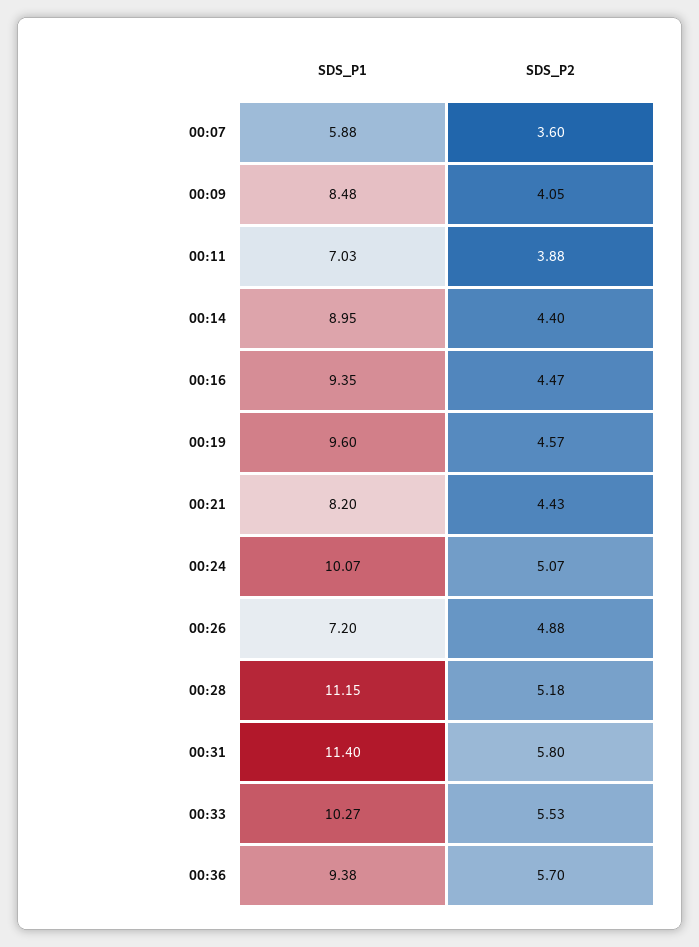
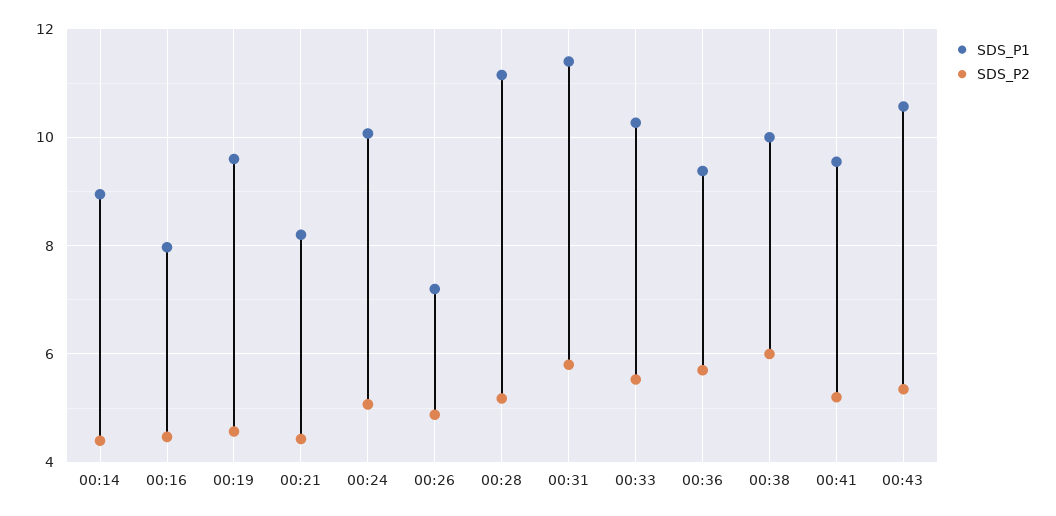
SDS_P1, 00:07: 5.88 -> none
SDS_P2, 00:07: 3.6 -> none
SDS_P1, 00:09: 8.48 -> none
SDS_P2, 00:09: 4.05 -> none
SDS_P1, 00:11: 7.03 -> none
SDS_P2, 00:11: 3.88 -> none
SDS_P1, 00:16: 9.35 -> 8
SDS_P1, 00:38: none -> 10
SDS_P2, 00:38: none -> 6
SDS_P1, 00:41: none -> 9.6
SDS_P2, 00:41: none -> 5.2
SDS_P1, 00:43: none -> 10.6
SDS_P2, 00:43: none -> 5.4

